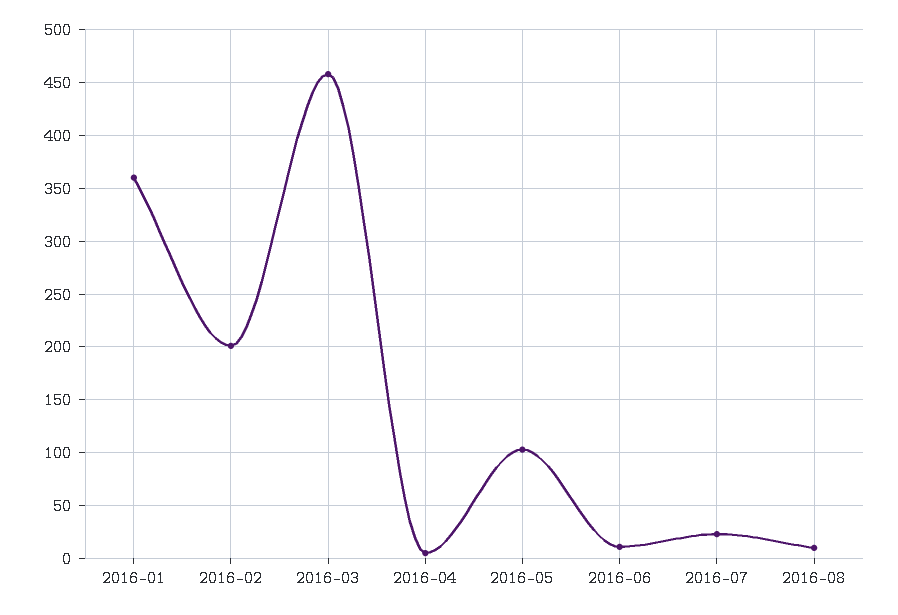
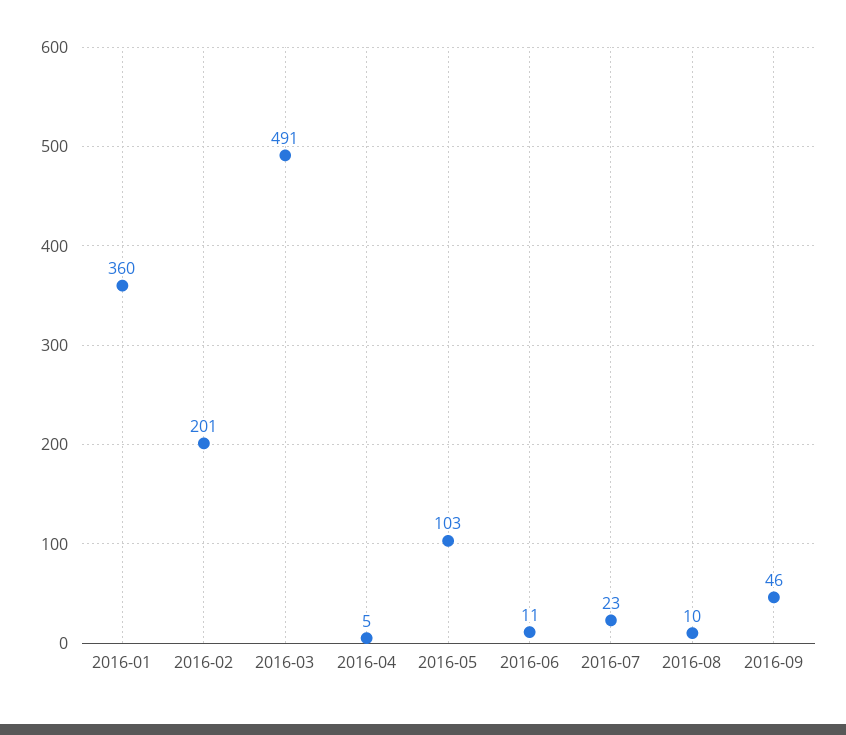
2016-03: 460 -> 491
2016-09: none -> 46

